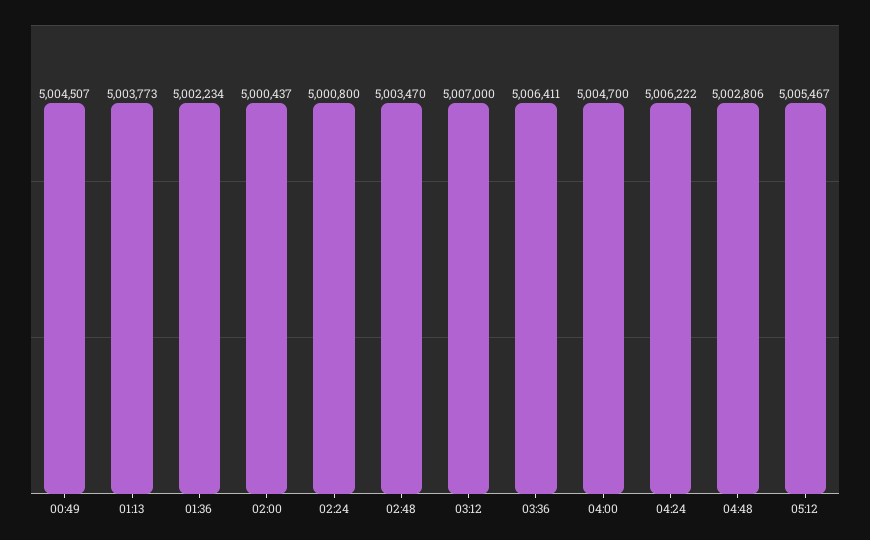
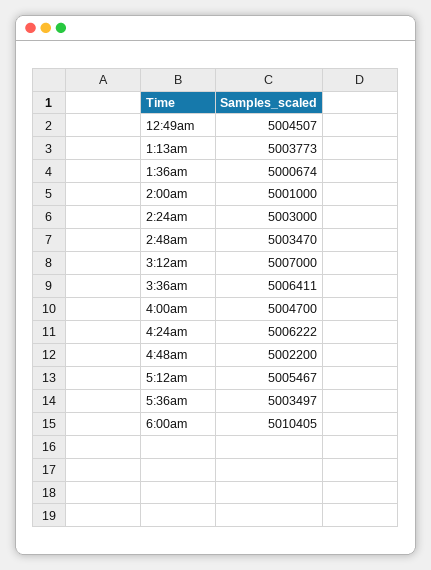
01:36: 5002234 -> 5000674
02:00: 5000437 -> 5001000
02:24: 5000800 -> 5003000
04:48: 5002806 -> 5002200
5:36am: none -> 5003497
6:00am: none -> 5010405

